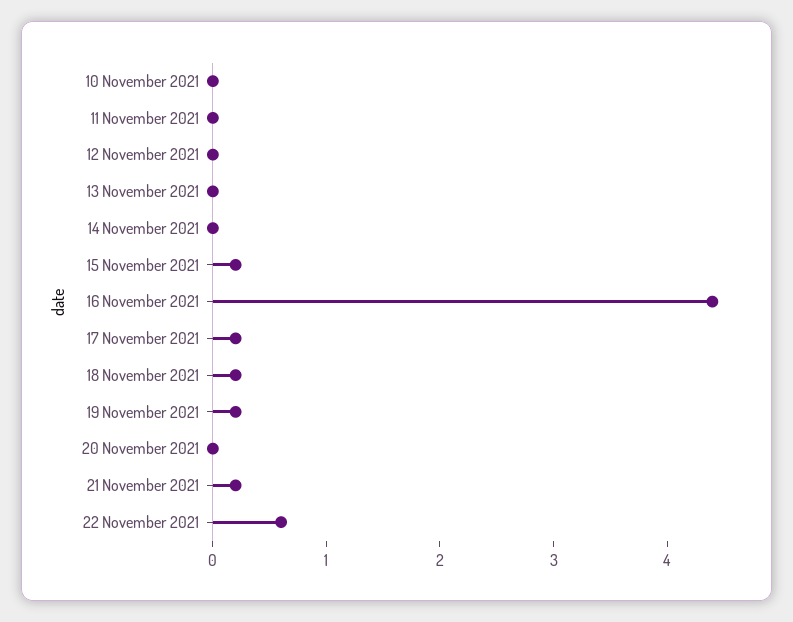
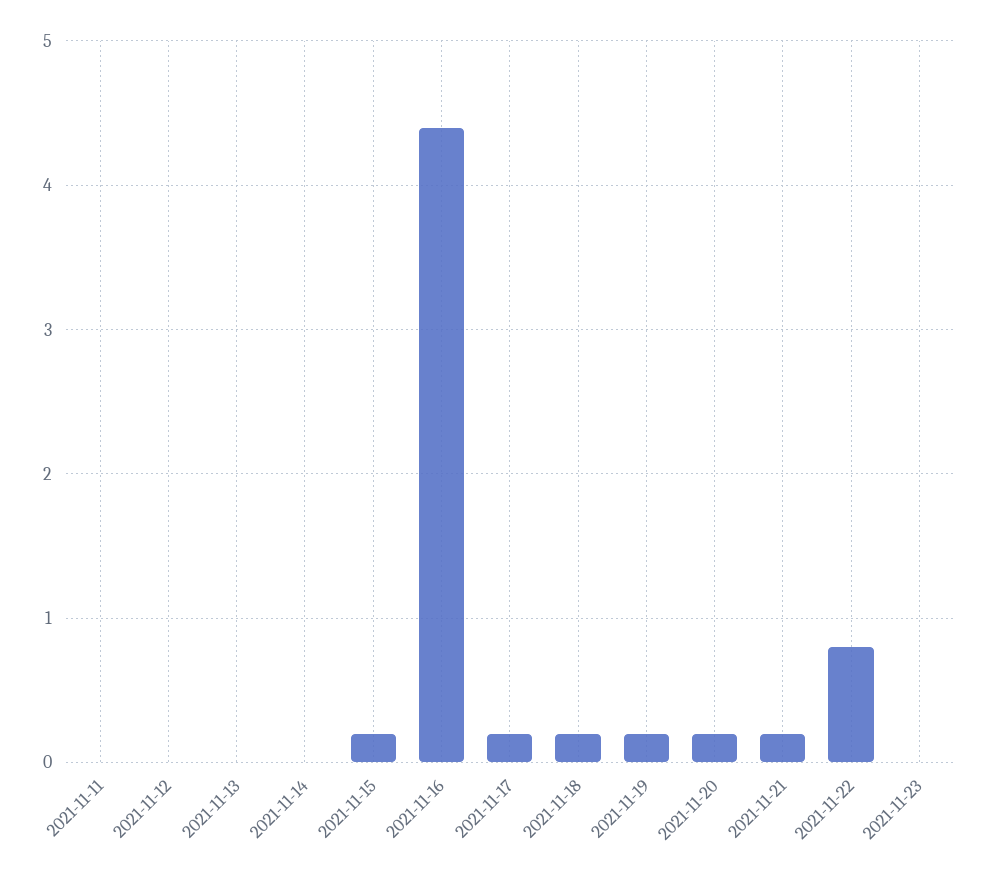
10 November 2021: 0 -> none
20 November 2021: 0 -> 0.2
22 November 2021: 0.6 -> 0.8
2021-11-23: none -> 0

